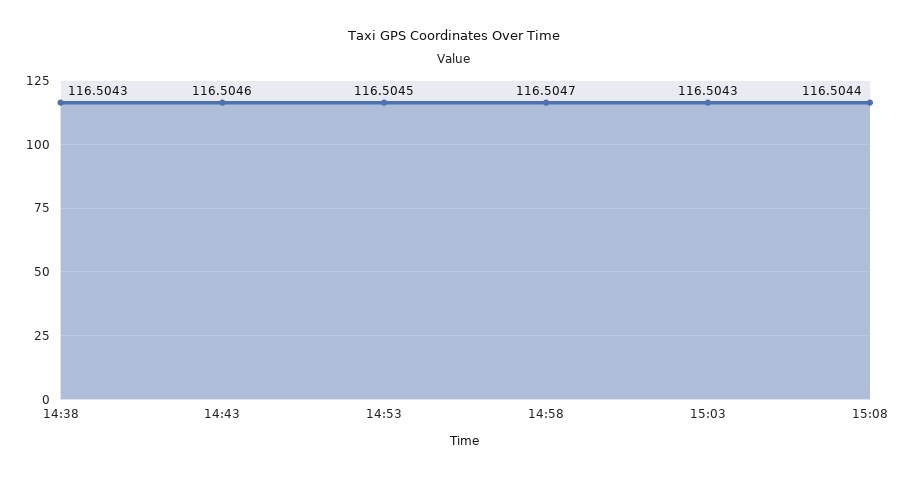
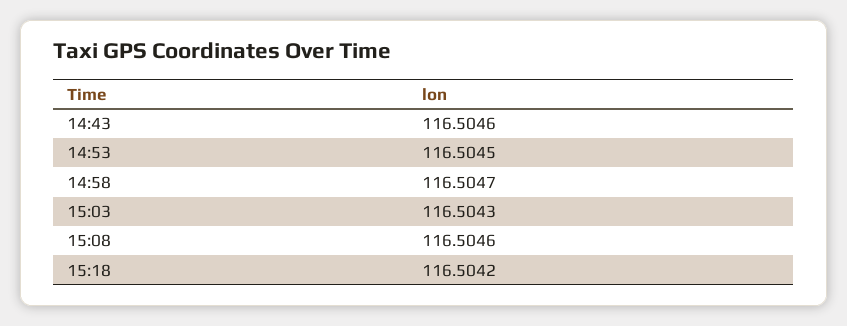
14:38: 116.5043 -> none
15:08: 116.5044 -> 116.5046
15:18: none -> 116.5042

